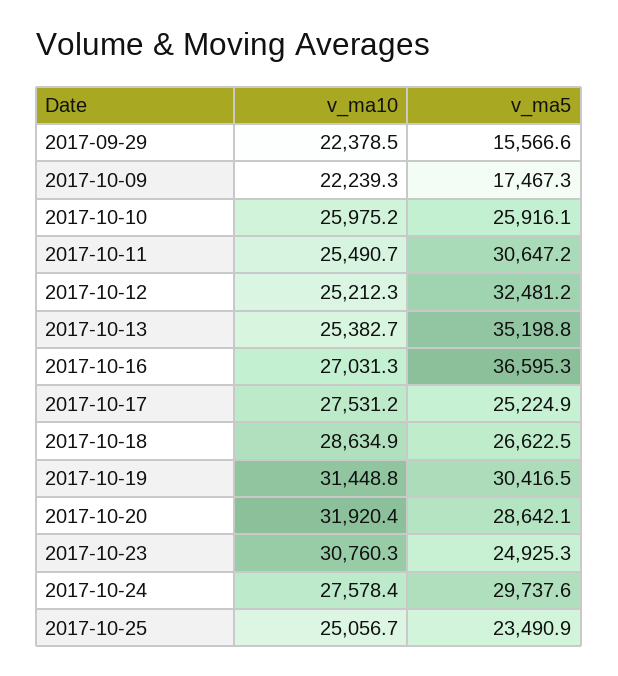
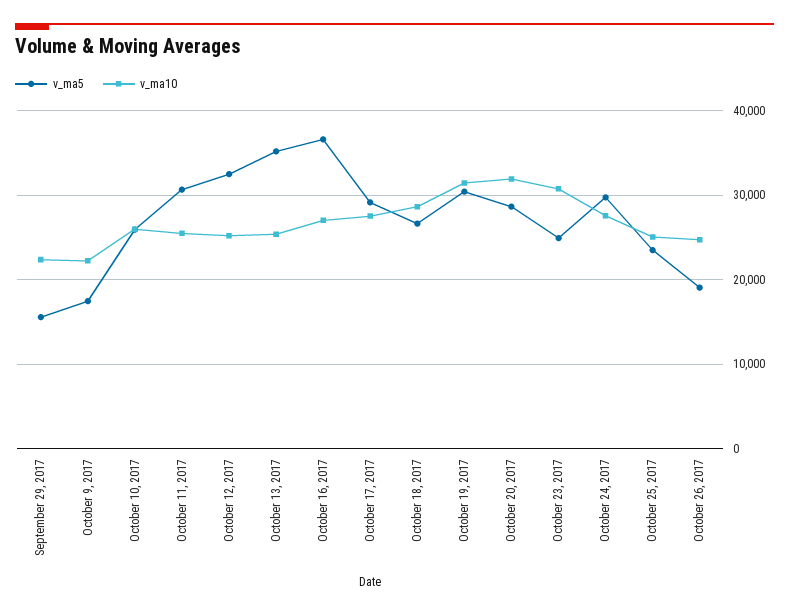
v_ma5, 2017-10-17: 25224.9 -> 29000
v_ma5, October 26, 2017: none -> 19000
v_ma10, October 26, 2017: none -> 25000

